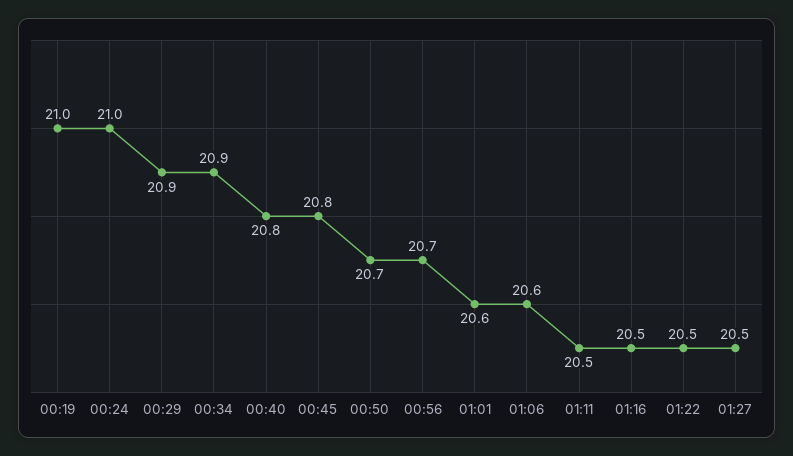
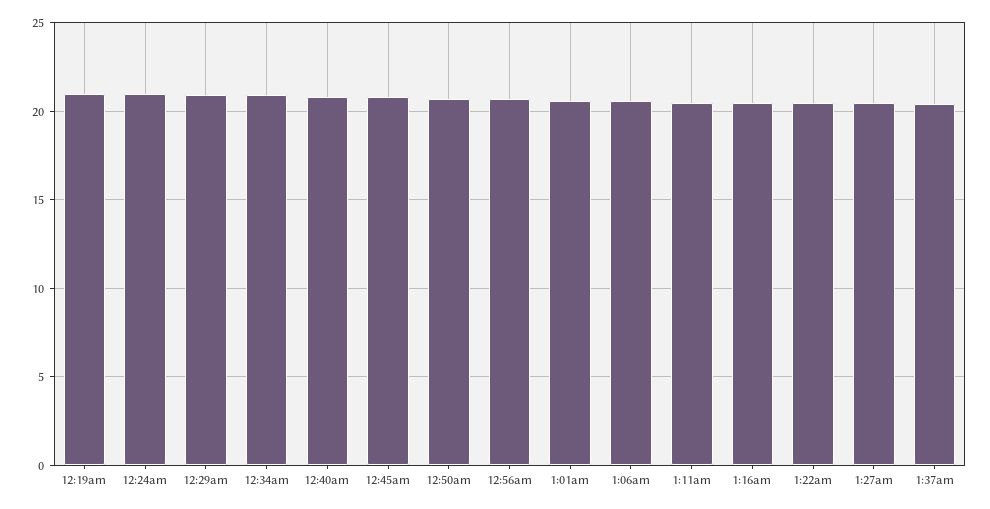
1:37am: none -> 20.5

